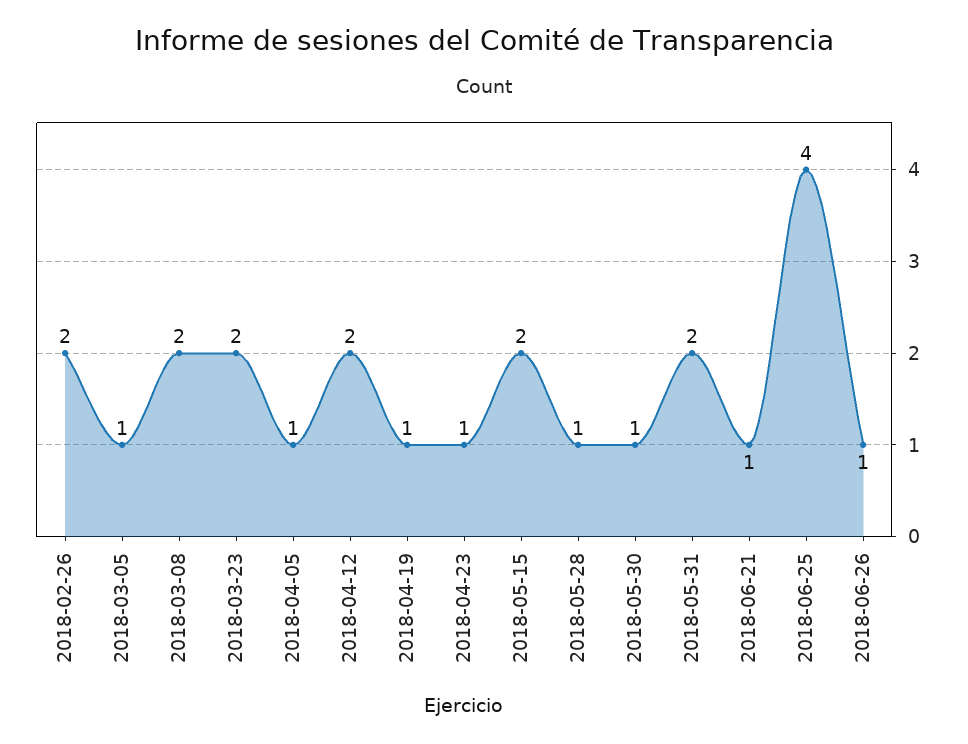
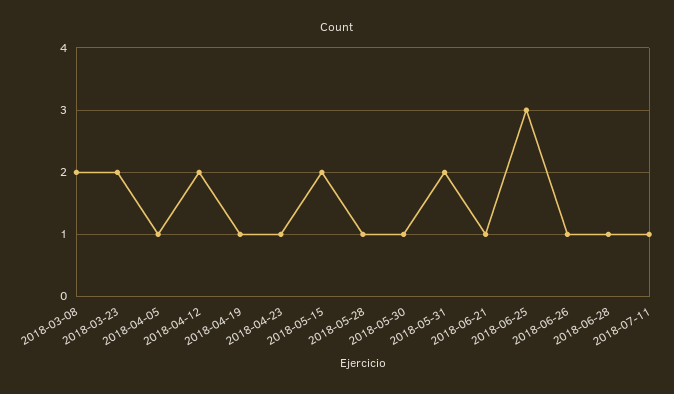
2018-02-26: 2 -> none
2018-03-05: 1 -> none
2018-06-25: 4 -> 3
2018-06-28: none -> 1
2018-07-11: none -> 1

